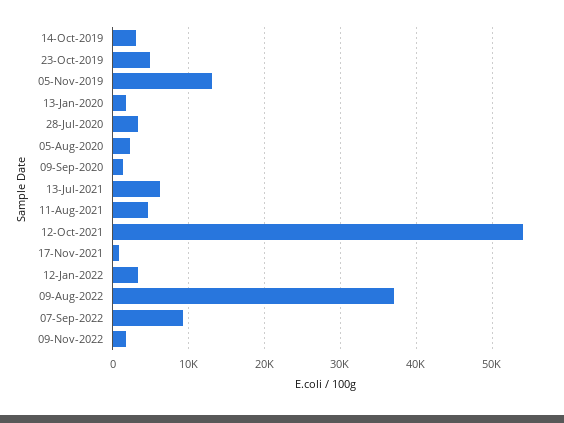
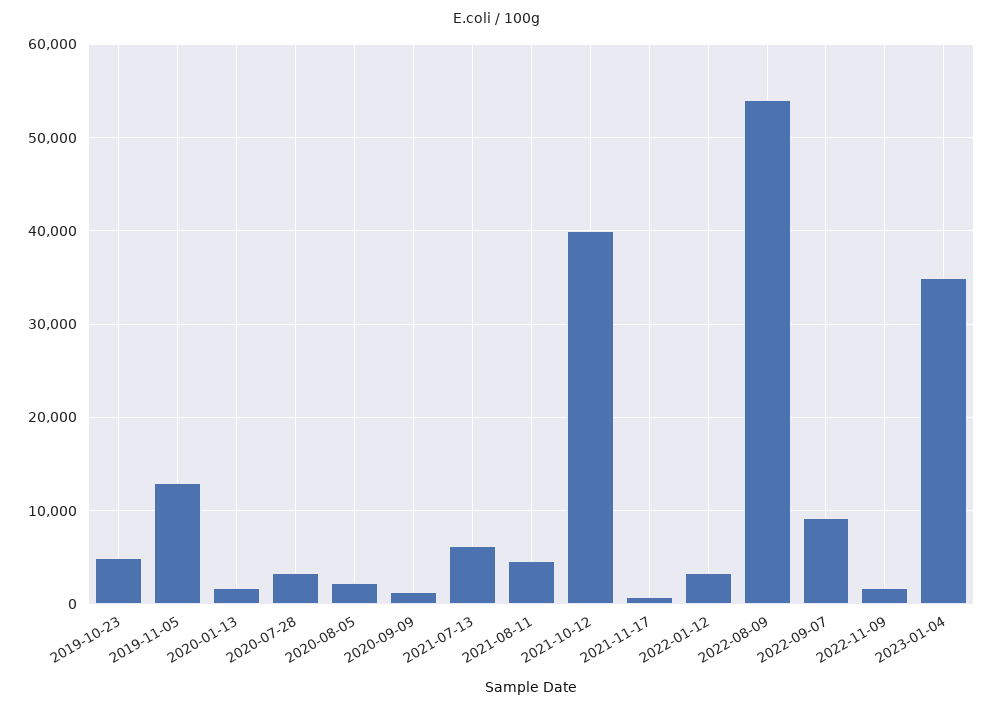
14-Oct-2019: 3000 -> none
12-Oct-2021: 54000 -> 40000
09-Aug-2022: 37000 -> 54000
2023-01-04: none -> 35000

